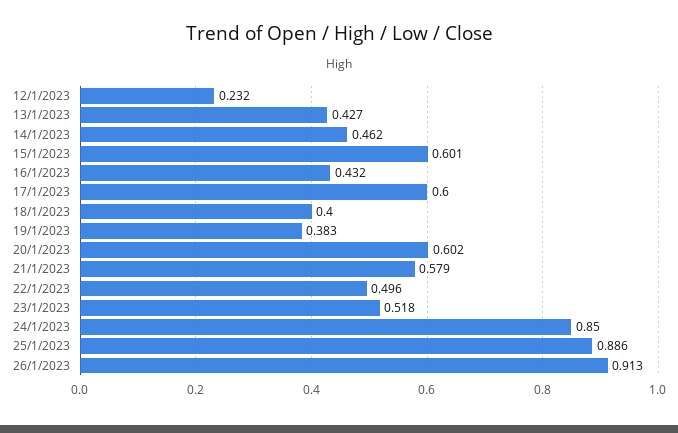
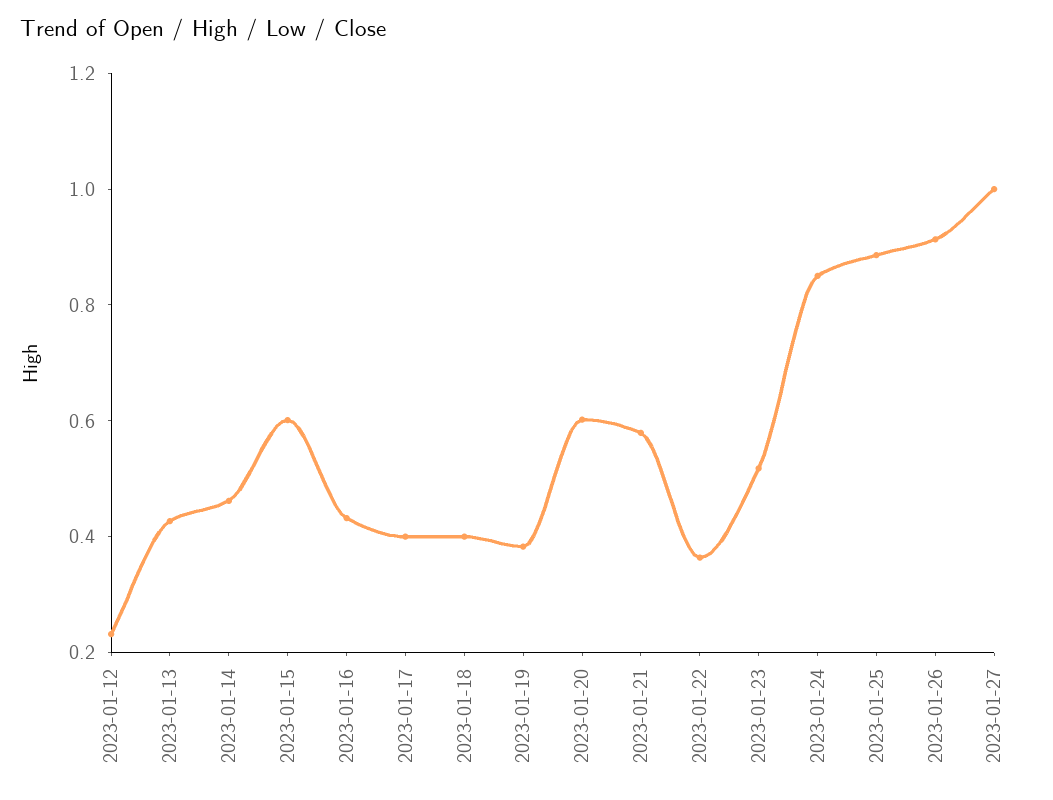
17/1/2023: 0.6 -> 0.4
22/1/2023: 0.496 -> 0.35
2023-01-27: none -> 1

